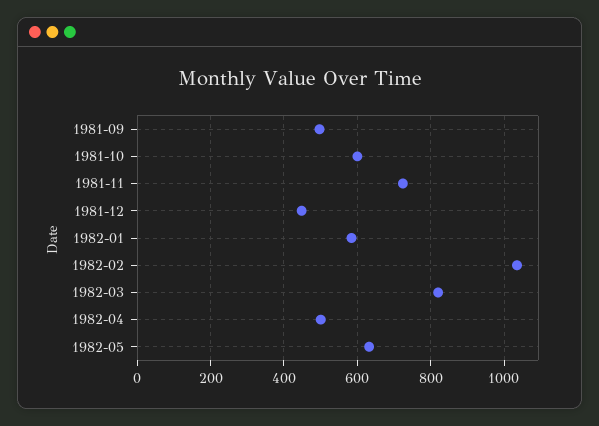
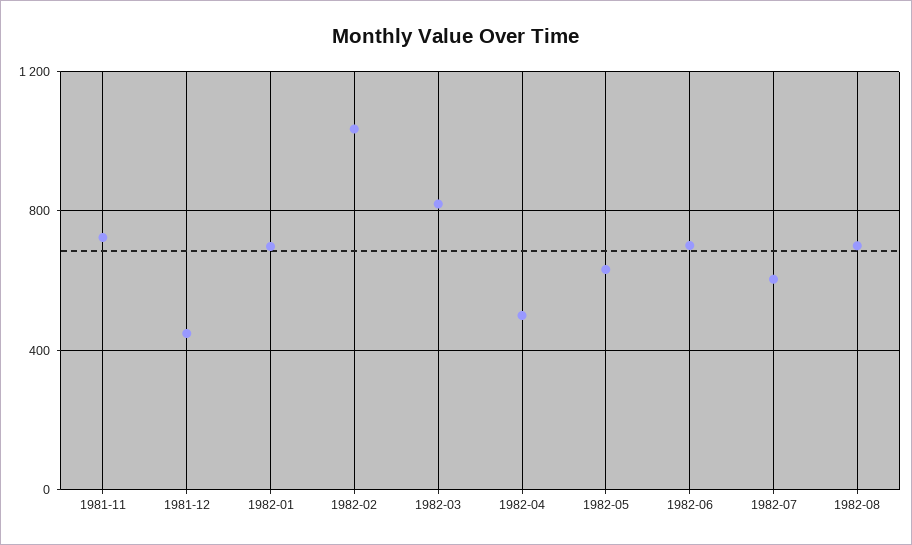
1981-09: 500 -> none
1981-10: 600 -> none
1982-01: 580 -> 700
1982-06: none -> 700
1982-07: none -> 600
1982-08: none -> 700

